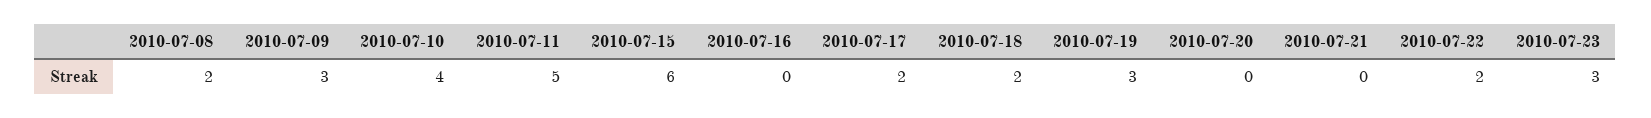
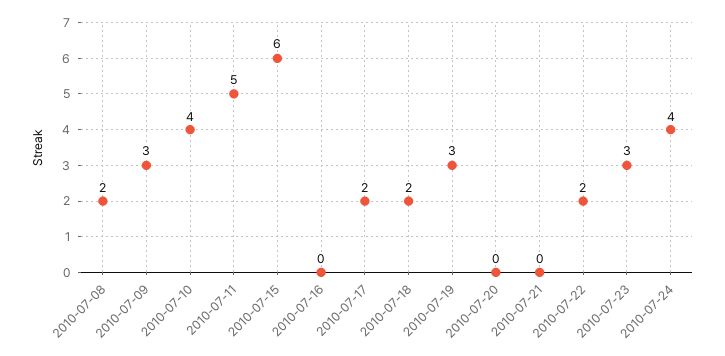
2010-07-24: none -> 4

